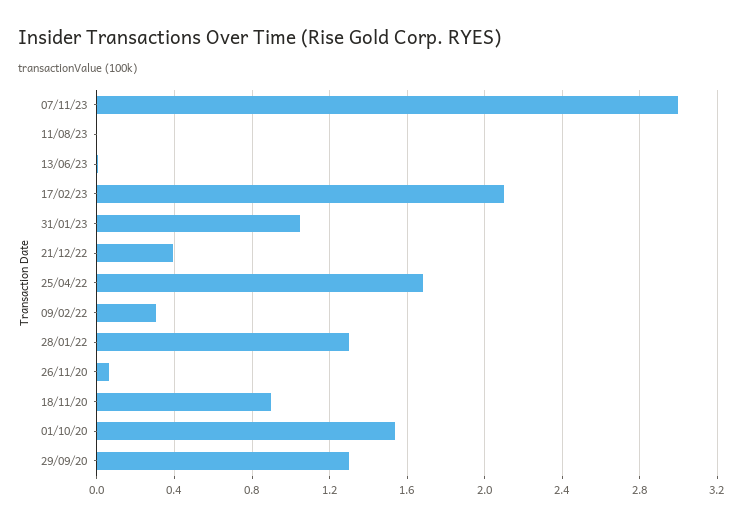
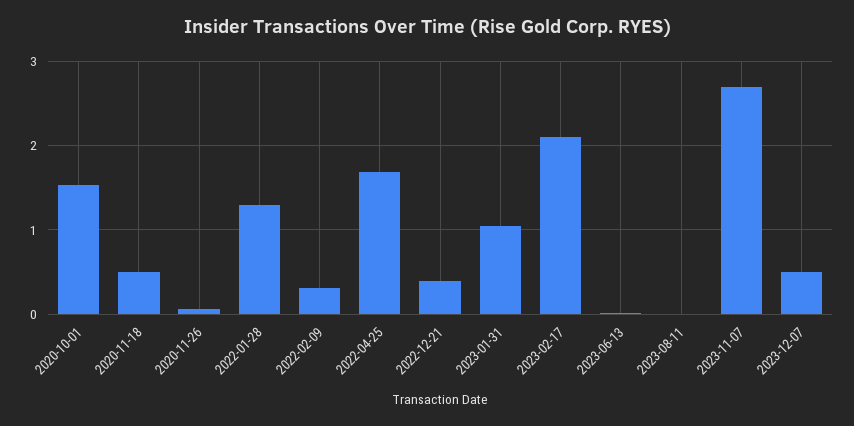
07/11/23: 3 -> 2.7
18/11/20: 0.9 -> 0.5
29/09/20: 1.3 -> none
2023-12-07: none -> 0.5

